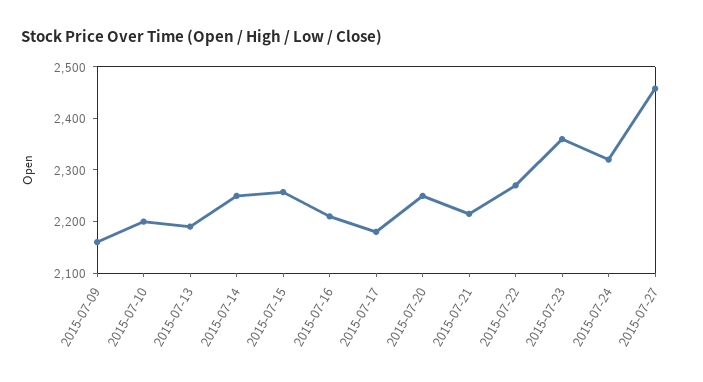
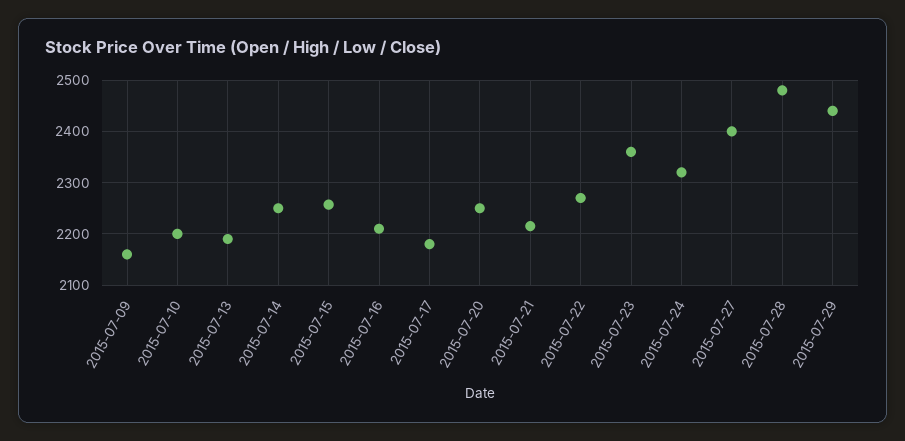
2015-07-27: 2460 -> 2400
2015-07-28: none -> 2480
2015-07-29: none -> 2440

